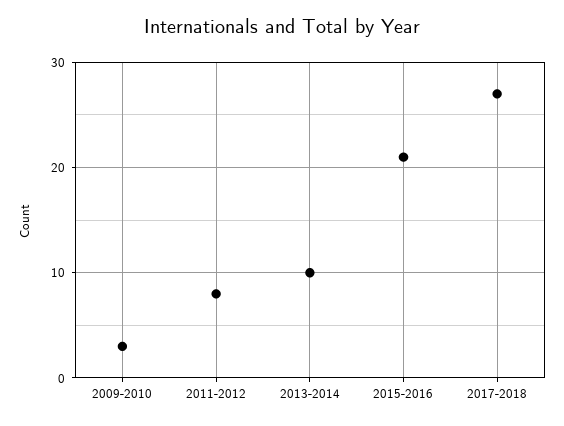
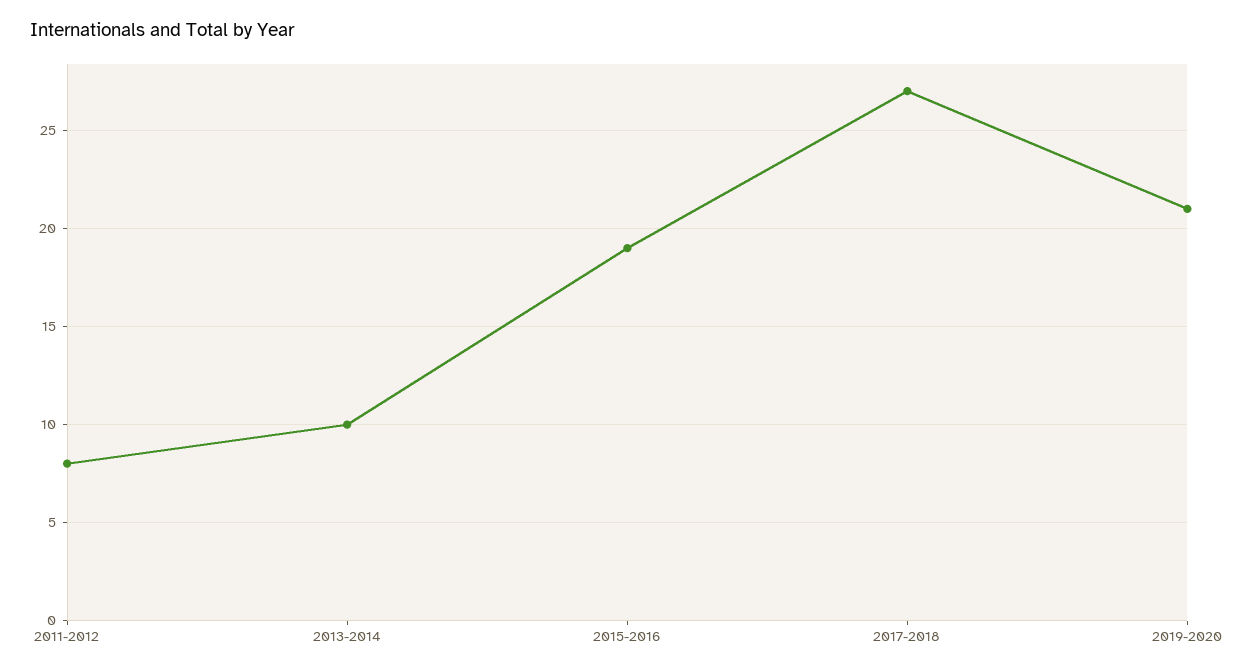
2009-2010: 3 -> none
2015-2016: 21 -> 19
2019-2020: none -> 21

